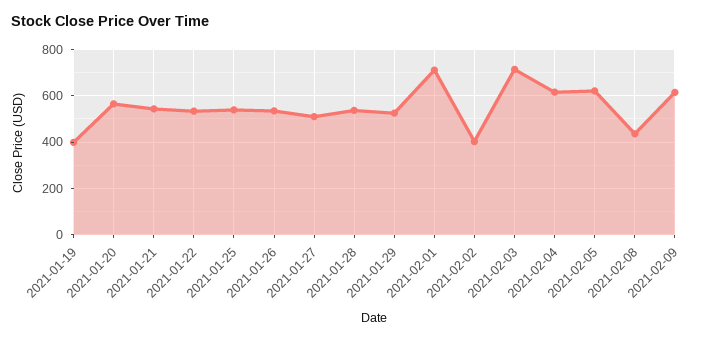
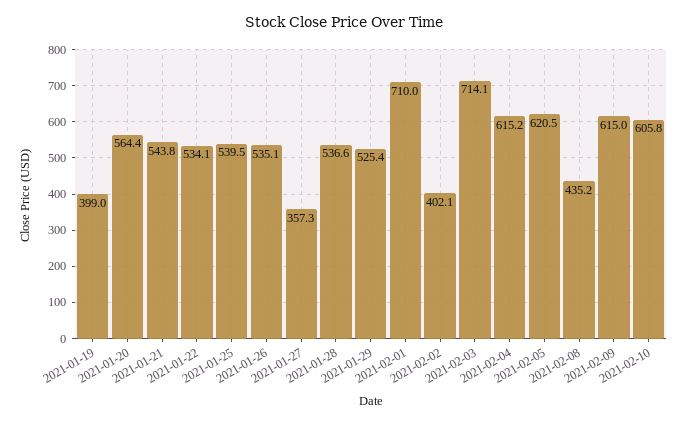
2021-01-27: 500 -> 357.3
2021-02-10: none -> 605.8

